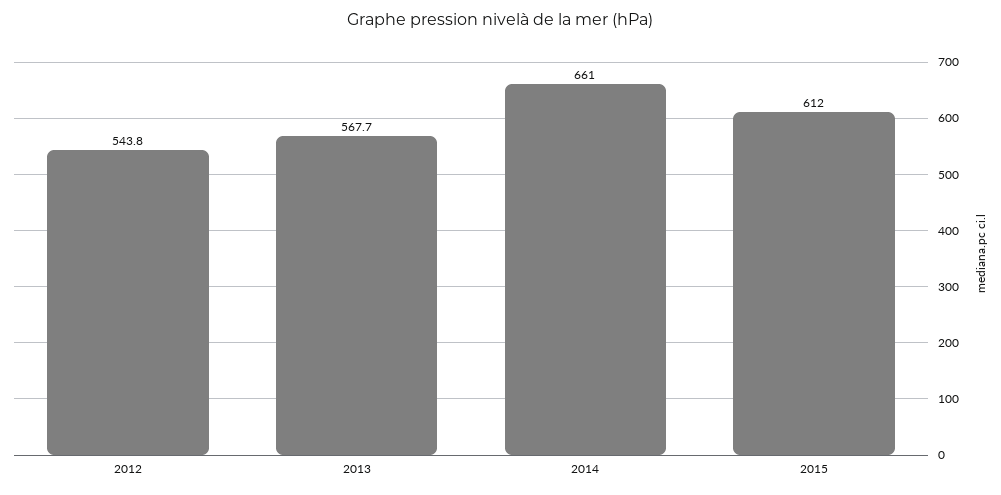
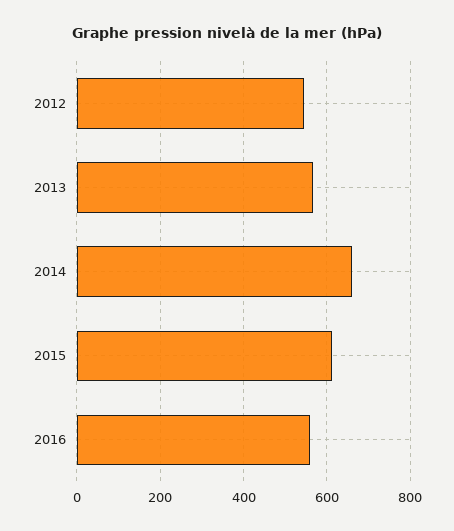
2016: none -> 560

